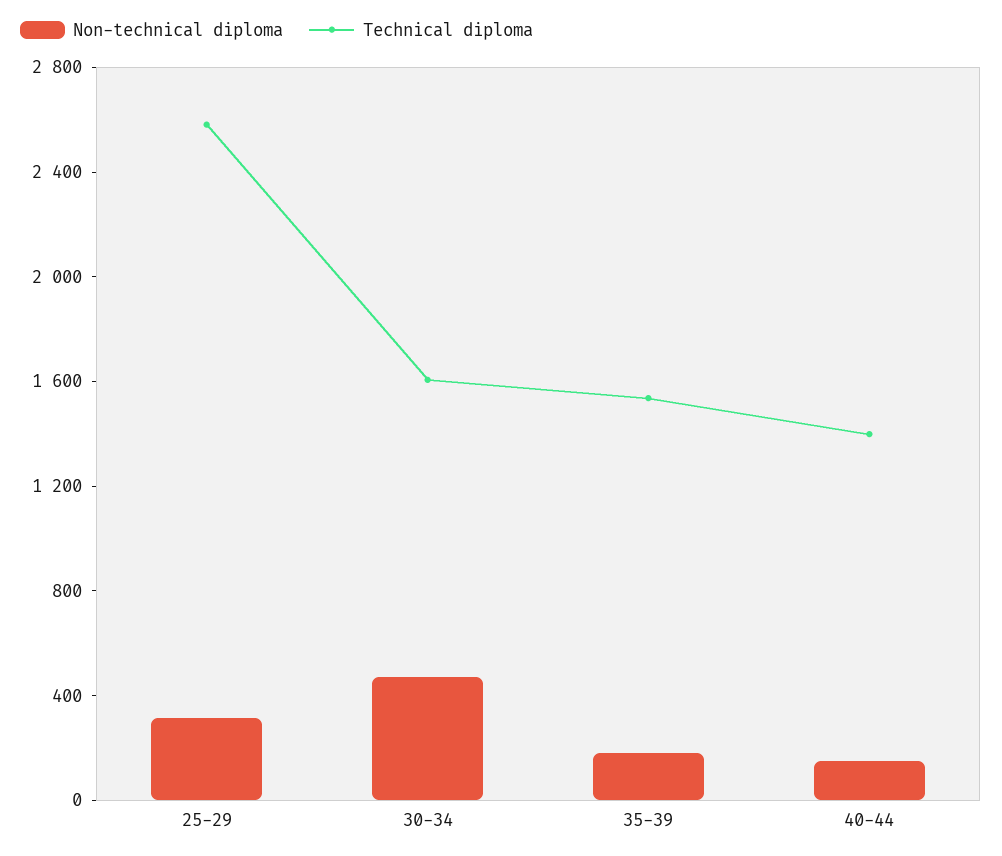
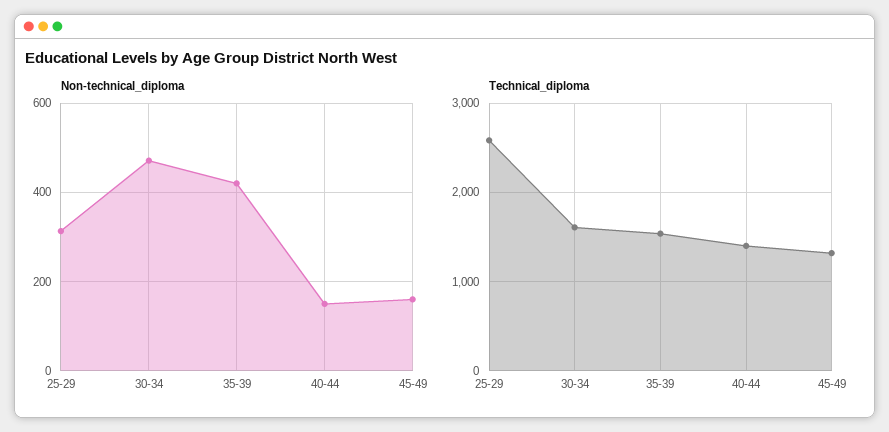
Non-technical diploma, 35-39: 200 -> 420
Non-technical diploma, 45-49: none -> 160
Technical diploma, 45-49: none -> 1300

